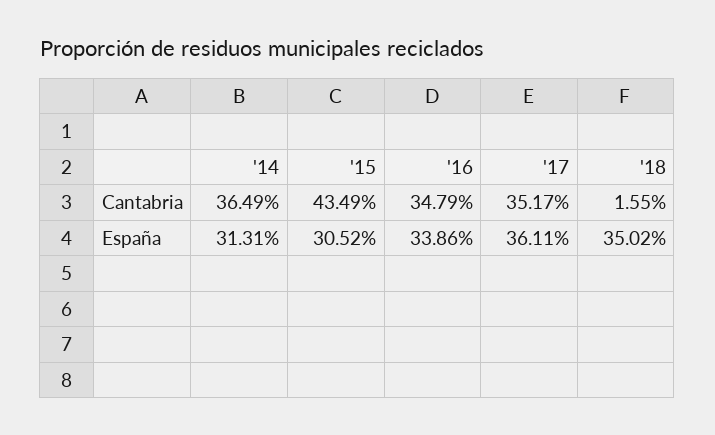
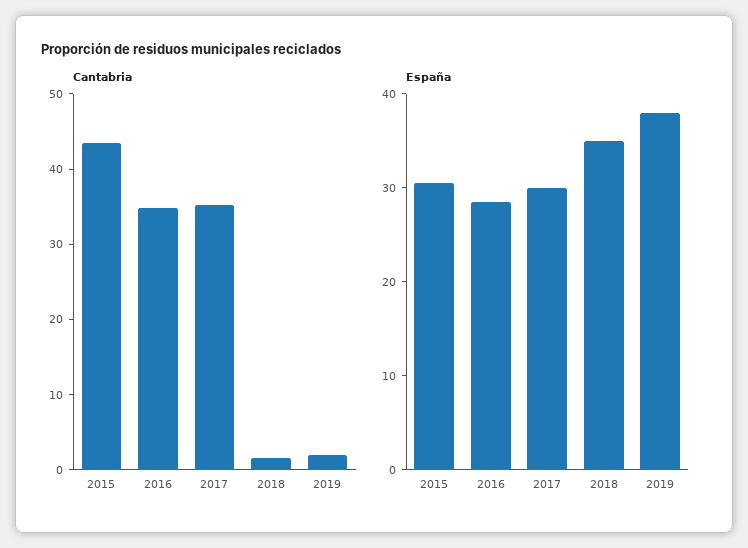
Cantabria, '14: 36.49 -> none
España, '14: 31.31 -> none
España, '16: 33.86 -> 28
España, '17: 36.11 -> 30
Cantabria, 2019: none -> 2
España, 2019: none -> 38

